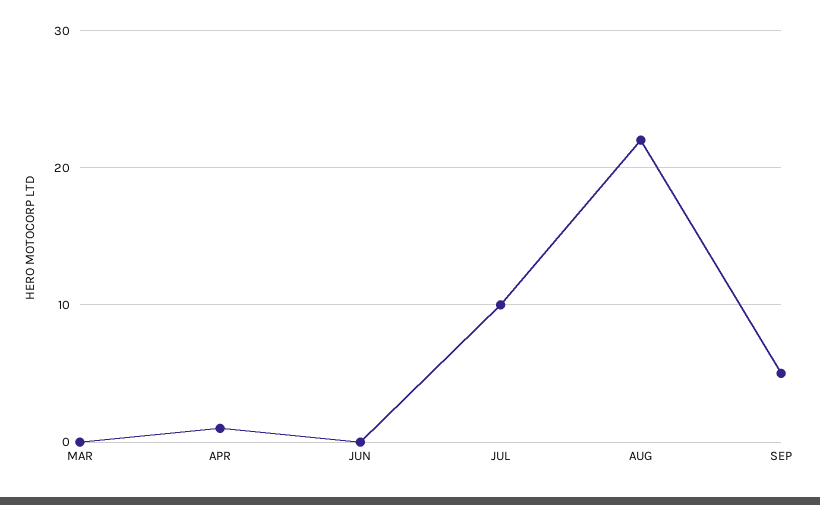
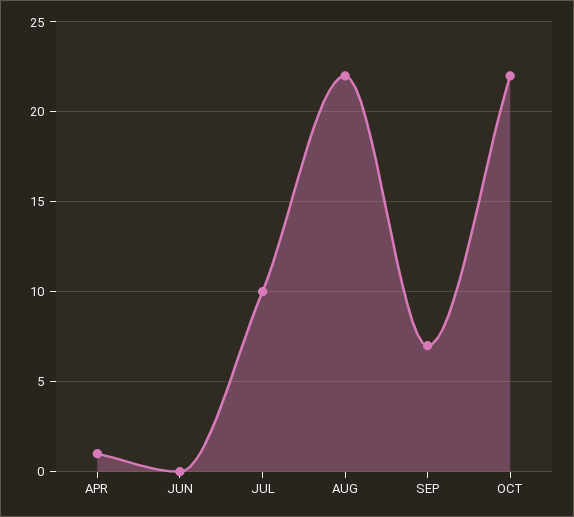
MAR: 0 -> none
SEP: 5 -> 7
OCT: none -> 22

